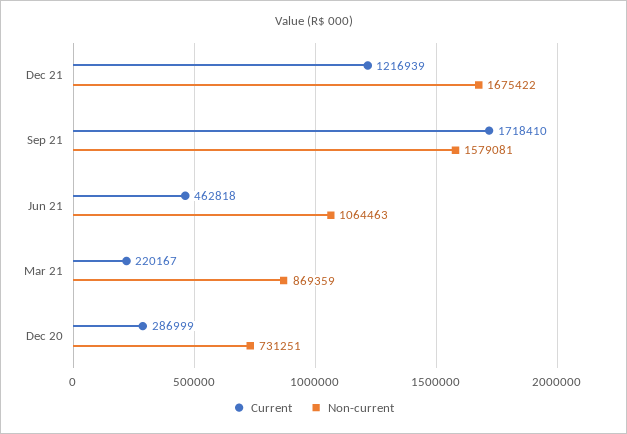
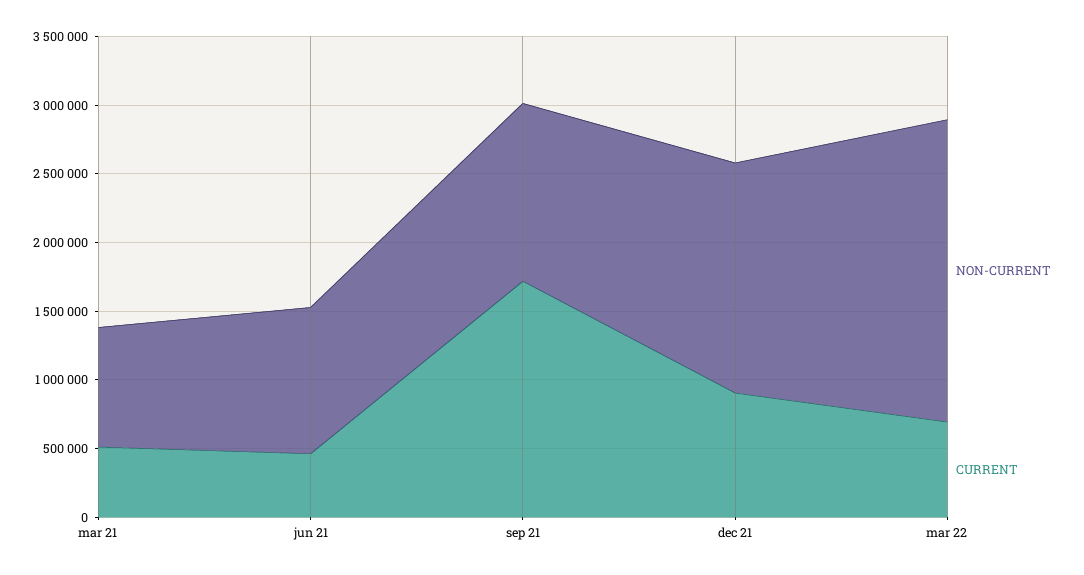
Current, Dec 21: 1216939 -> 900000
Non-current, Sep 21: 1579081 -> 1300000
Current, Mar 21: 220167 -> 500000
Current, Dec 20: 286999 -> none
Non-current, Dec 20: 731251 -> none
Non-current, mar 22: none -> 2200000
Current, mar 22: none -> 700000

